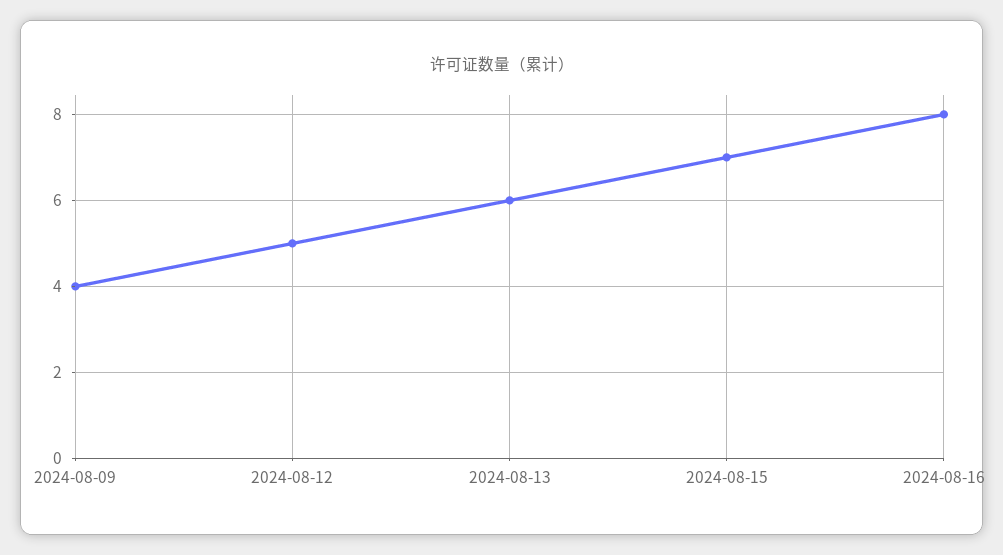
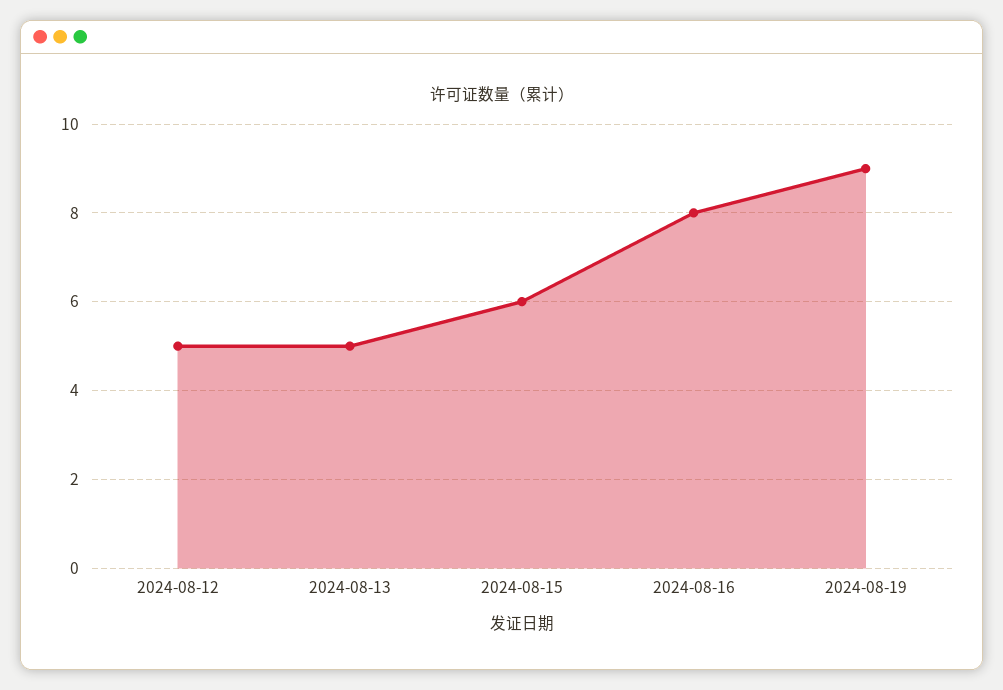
2024-08-09: 4 -> none
2024-08-13: 6 -> 5
2024-08-15: 7 -> 6
2024-08-19: none -> 9

